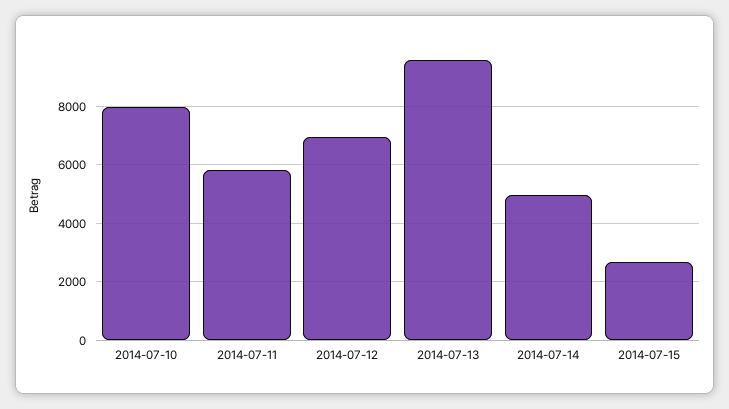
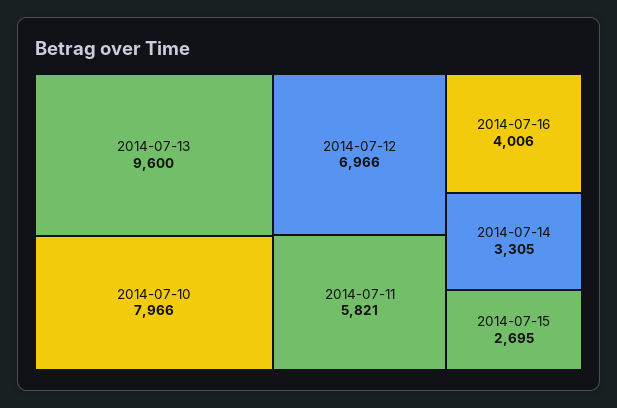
2014-07-14: 5000 -> 3305
2014-07-16: none -> 4006

